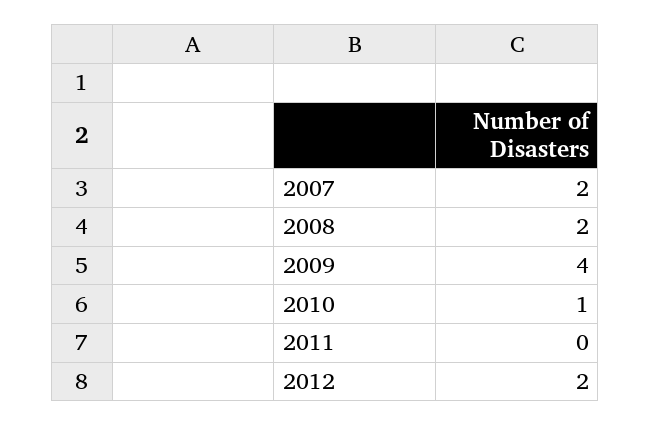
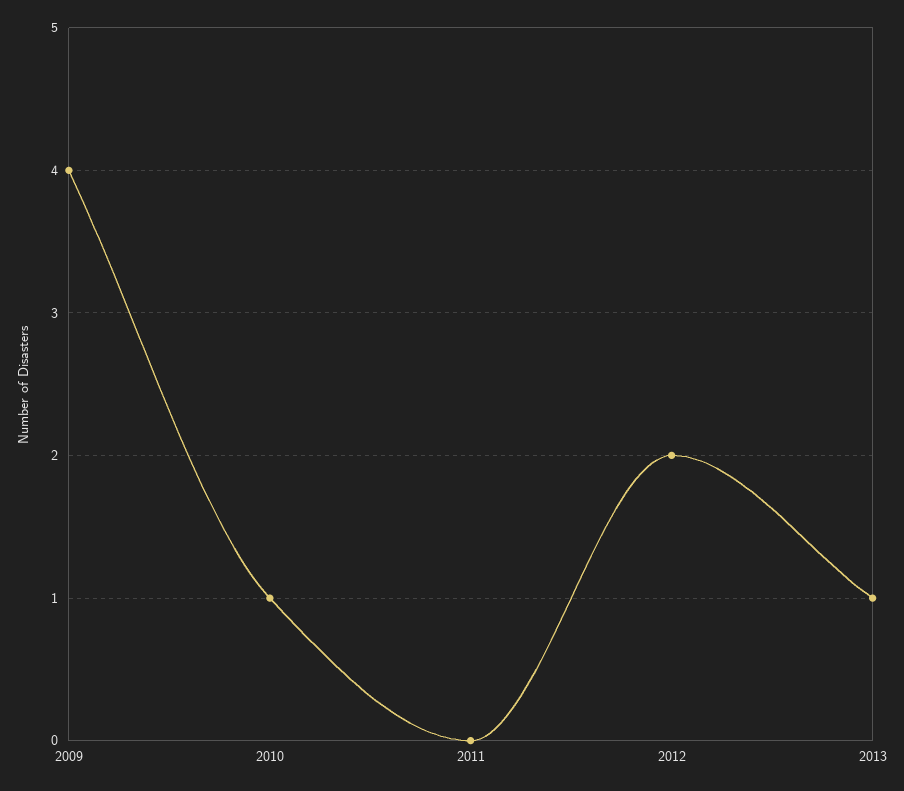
2007: 2 -> none
2008: 2 -> none
2013: none -> 1

